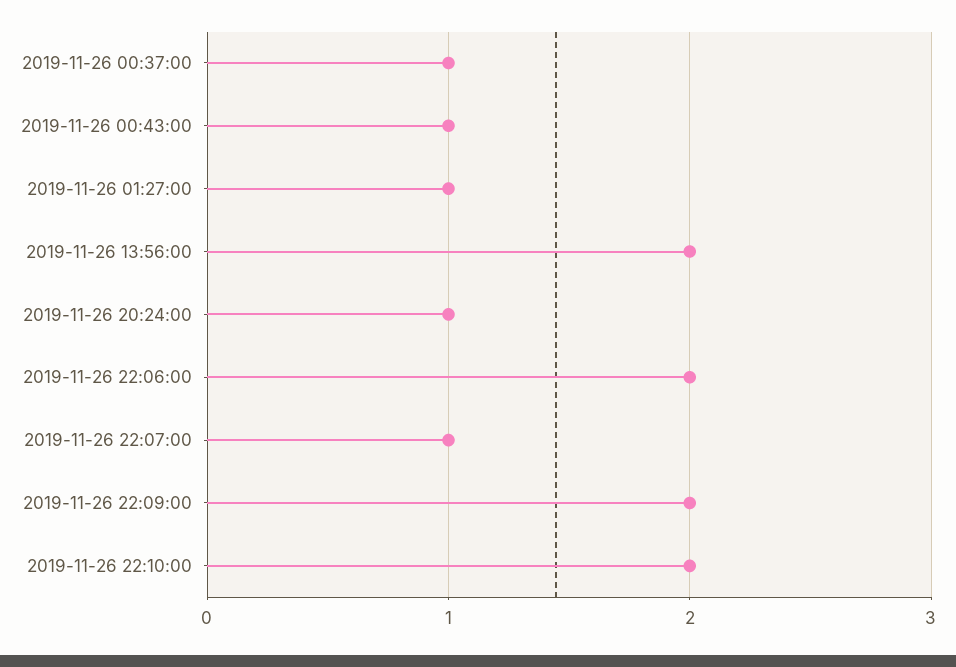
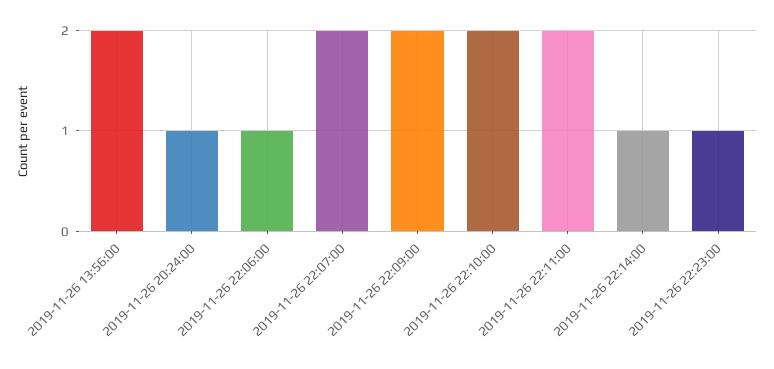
2019-11-26 00:37:00: 1 -> none
2019-11-26 00:43:00: 1 -> none
2019-11-26 01:27:00: 1 -> none
2019-11-26 22:06:00: 2 -> 1
2019-11-26 22:07:00: 1 -> 2
2019-11-26 22:11:00: none -> 2
2019-11-26 22:14:00: none -> 1
2019-11-26 22:23:00: none -> 1

